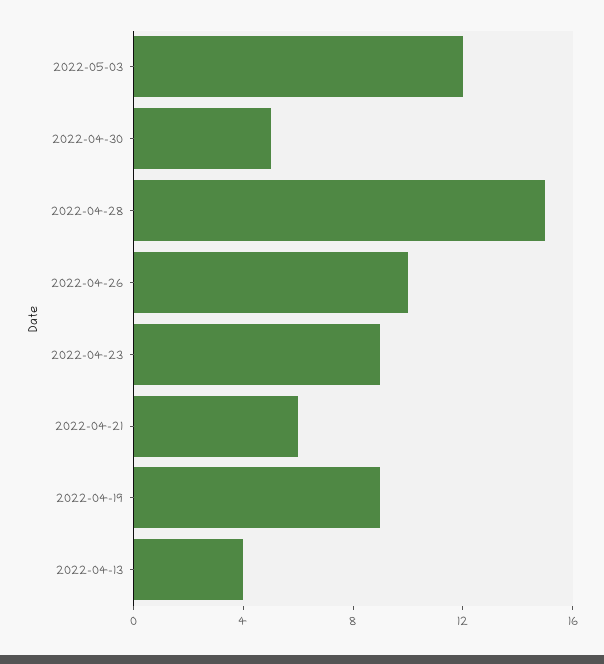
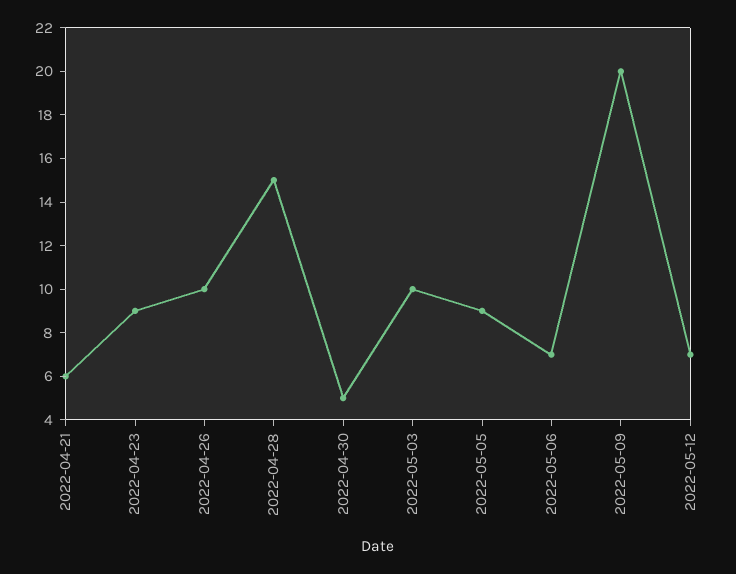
2022-05-03: 12 -> 10
2022-04-19: 9 -> none
2022-04-13: 4 -> none
2022-05-05: none -> 9
2022-05-06: none -> 7
2022-05-09: none -> 20
2022-05-12: none -> 7

